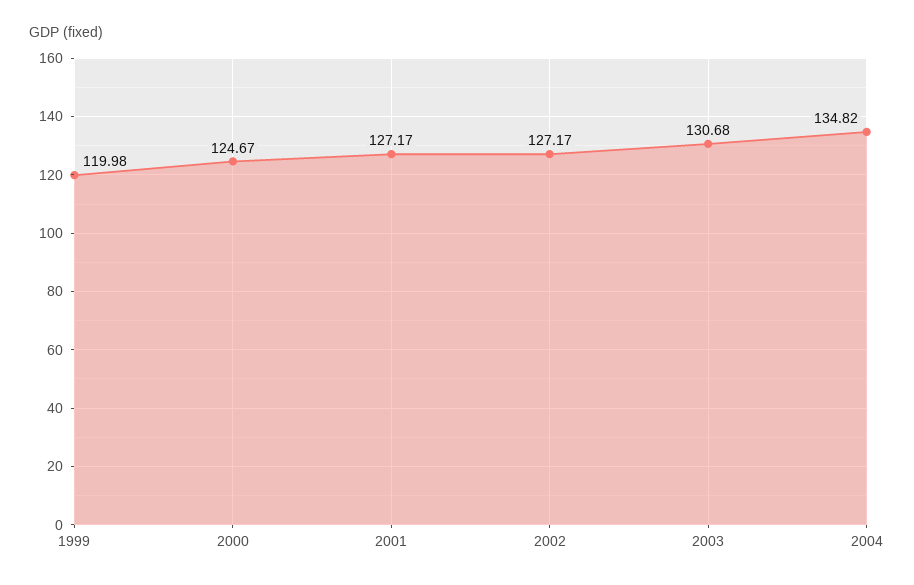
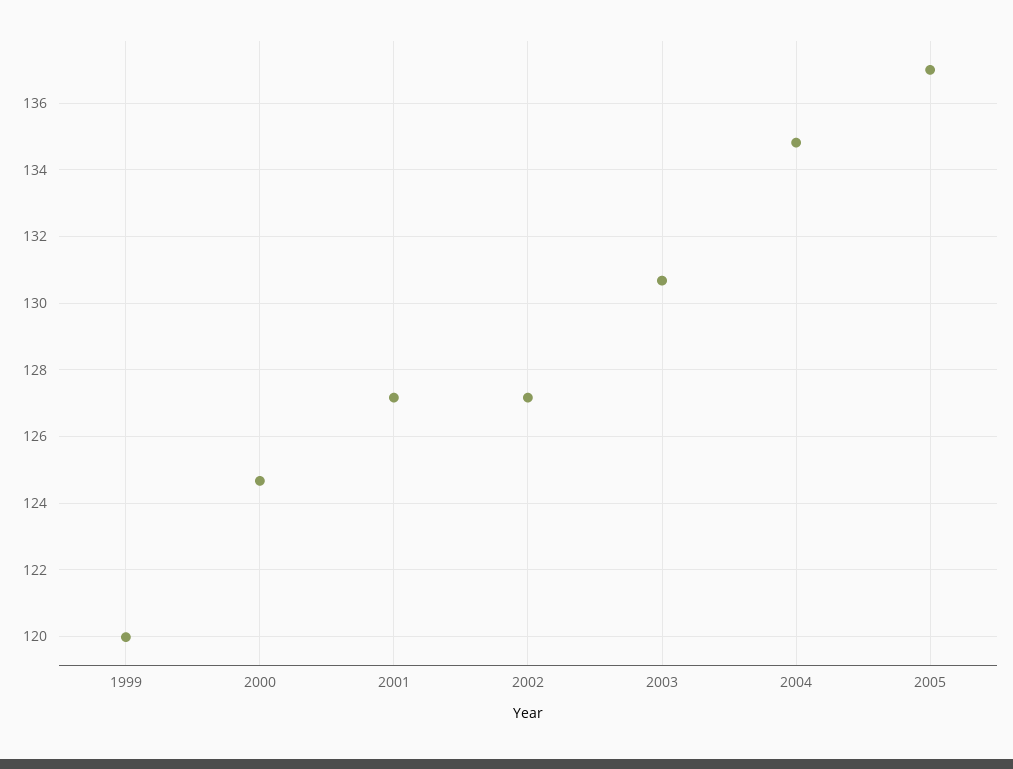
2005: none -> 137

